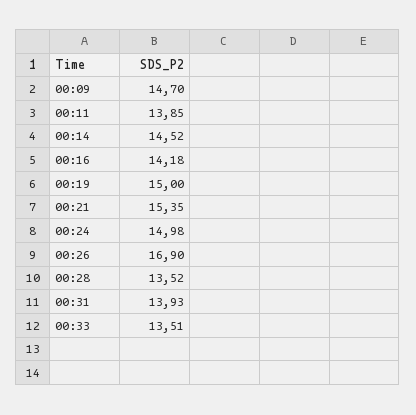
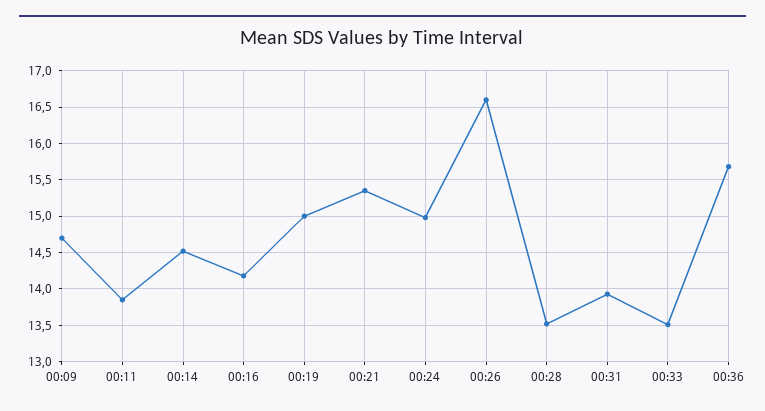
00:26: 16.9 -> 16.6
00:36: none -> 15.7

